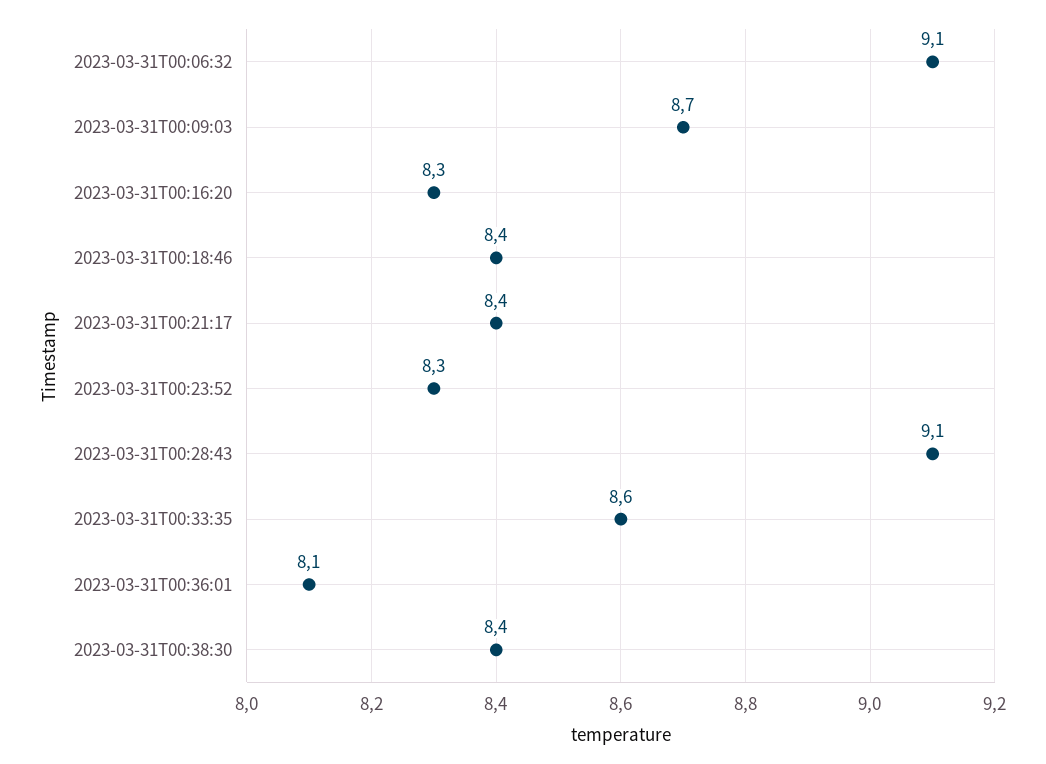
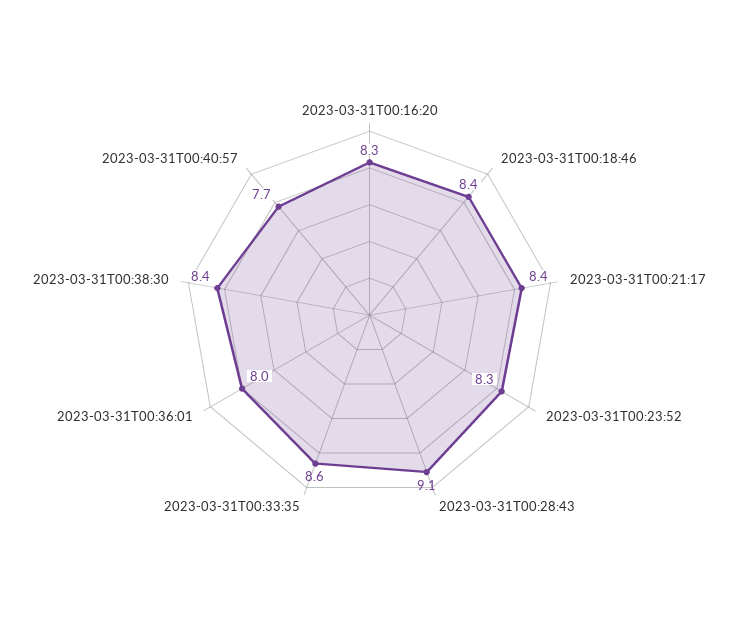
2023-03-31T00:06:32: 9.1 -> none
2023-03-31T00:09:03: 8.7 -> none
2023-03-31T00:36:01: 8.1 -> 8
2023-03-31T00:40:57: none -> 7.7

